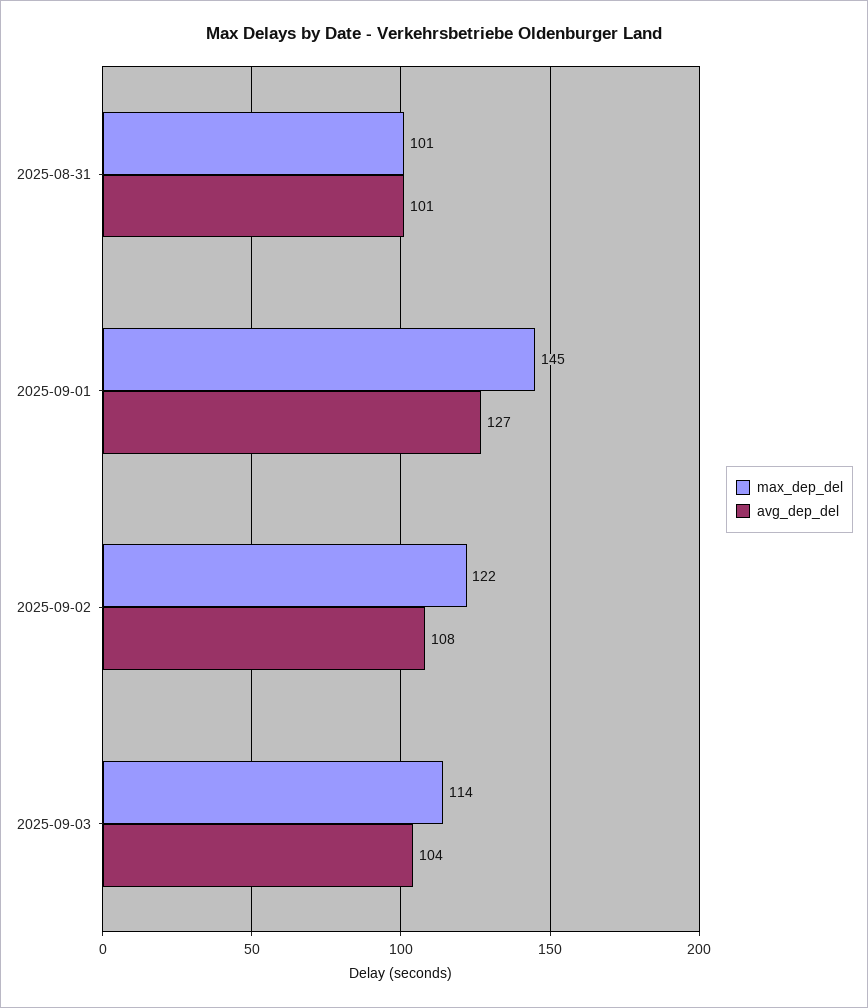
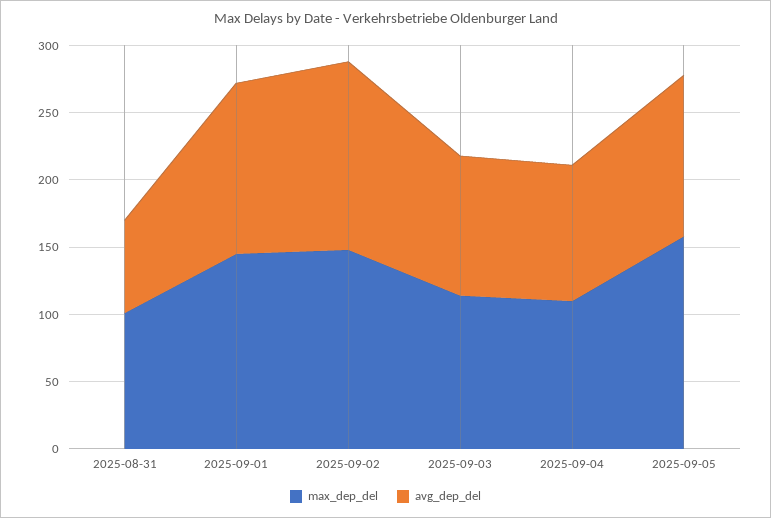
avg_dep_del, 2025-08-31: 101 -> 70
max_dep_del, 2025-09-02: 122 -> 150
avg_dep_del, 2025-09-02: 108 -> 140
max_dep_del, 2025-09-04: none -> 110
avg_dep_del, 2025-09-04: none -> 100
max_dep_del, 2025-09-05: none -> 160
avg_dep_del, 2025-09-05: none -> 120

